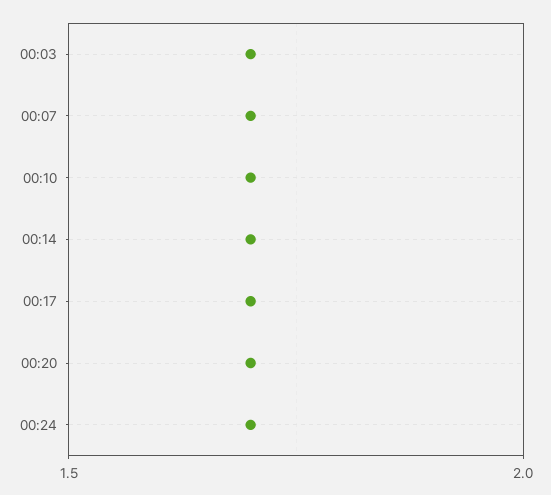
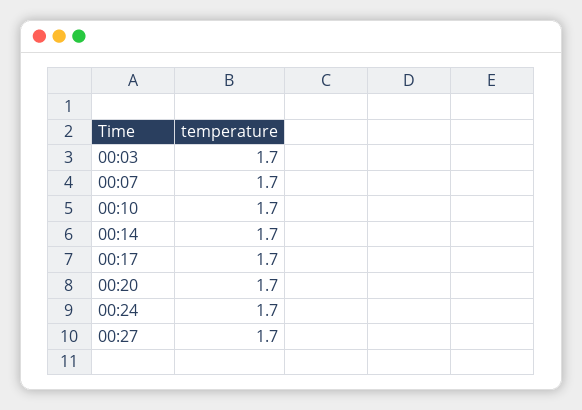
00:27: none -> 1.7

